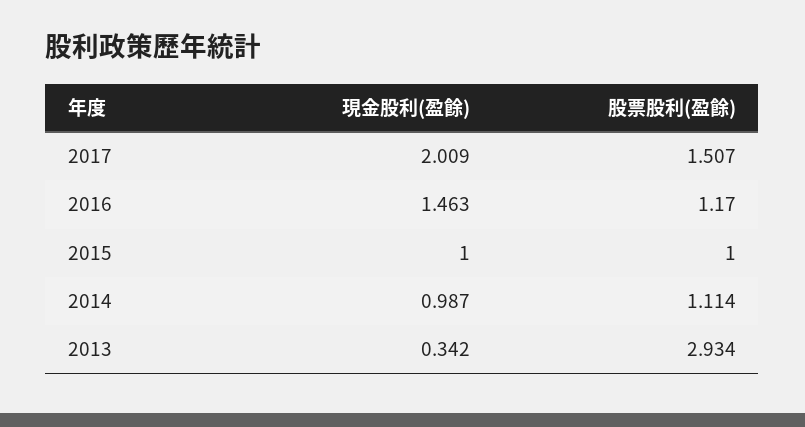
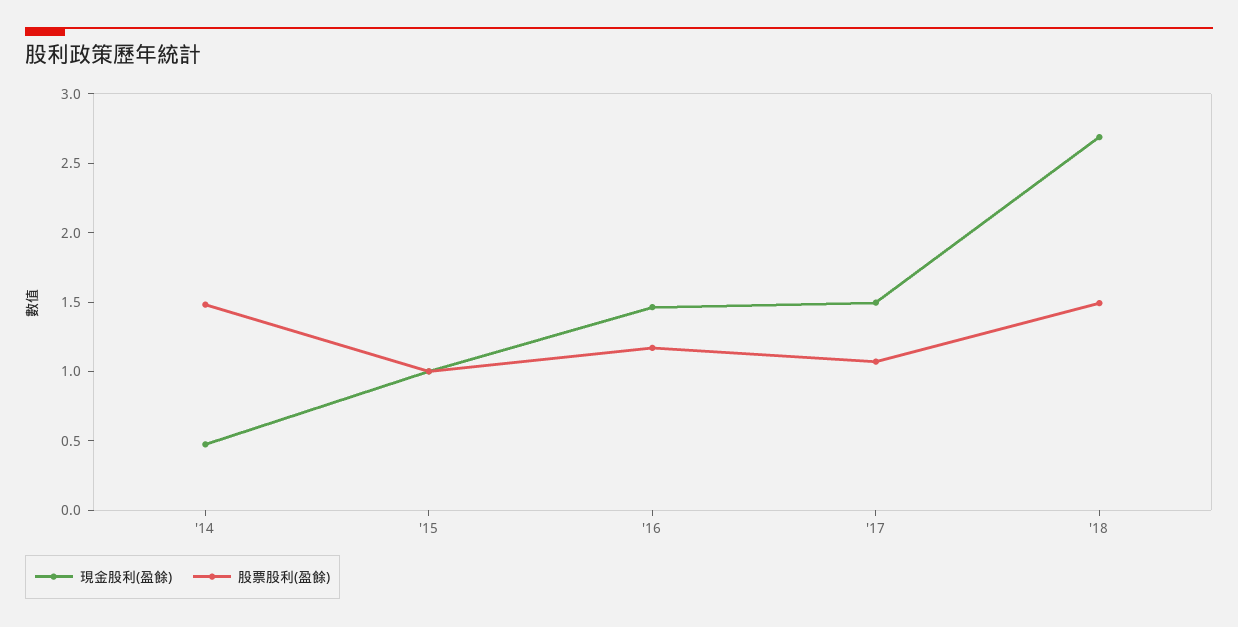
現金股利(盈餘), 2017: 2.009 -> 1.5
股票股利(盈餘), 2017: 1.507 -> 1.1
現金股利(盈餘), 2014: 0.987 -> 0.5
股票股利(盈餘), 2014: 1.114 -> 1.5
現金股利(盈餘), 2013: 0.342 -> none
股票股利(盈餘), 2013: 2.934 -> none
現金股利(盈餘), '18: none -> 2.7
股票股利(盈餘), '18: none -> 1.5

